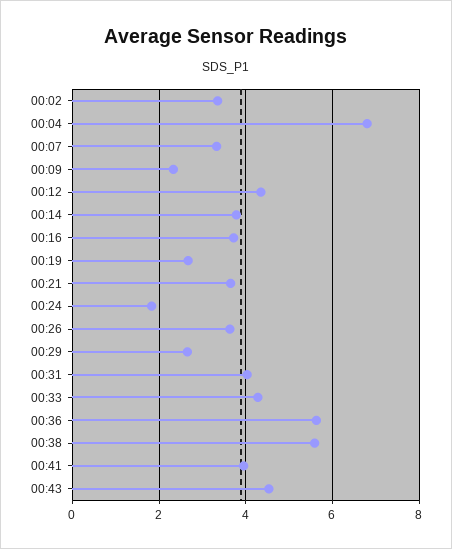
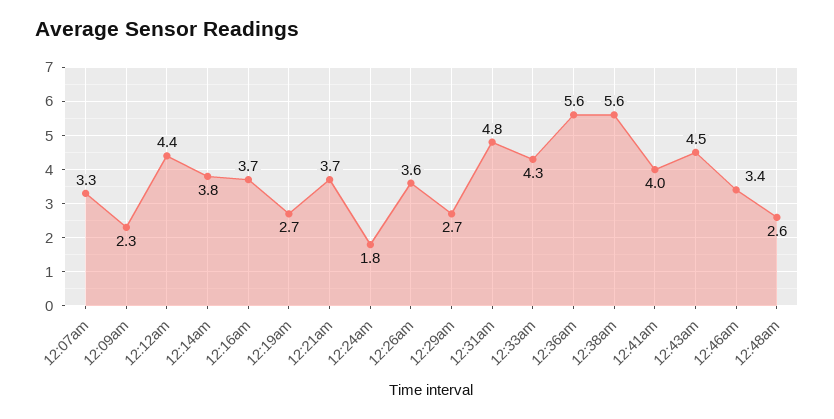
00:02: 3.4 -> none
00:04: 6.8 -> none
00:31: 4 -> 4.8
12:46am: none -> 3.4
12:48am: none -> 2.6

